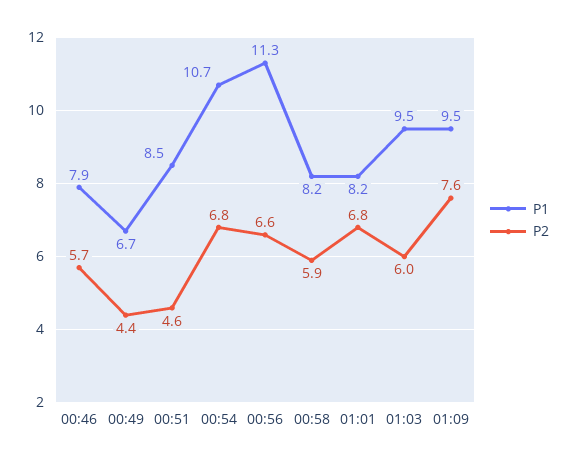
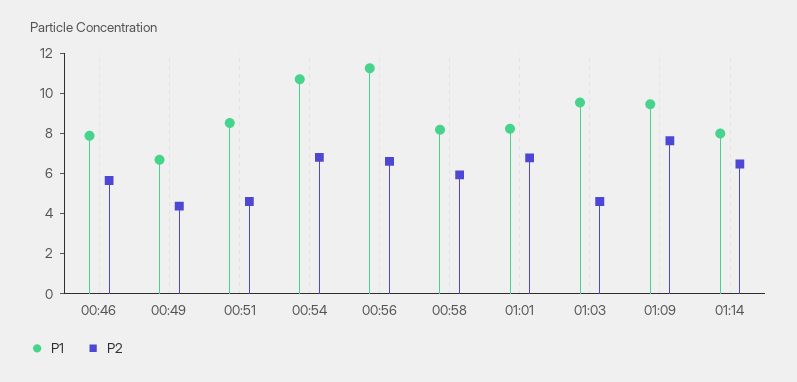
P2, 01:03: 6 -> 4.5
P1, 01:14: none -> 8
P2, 01:14: none -> 6.5

